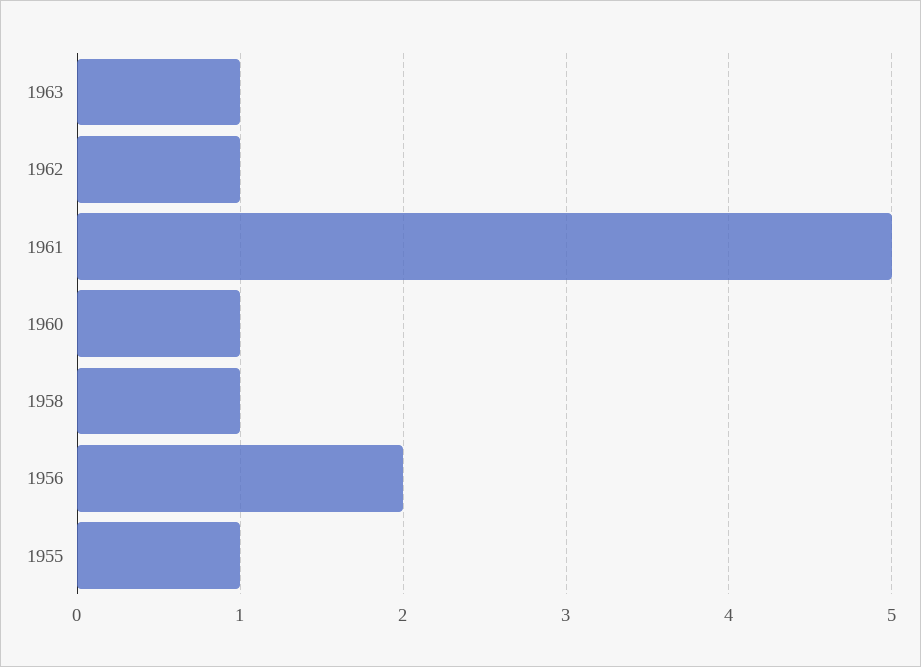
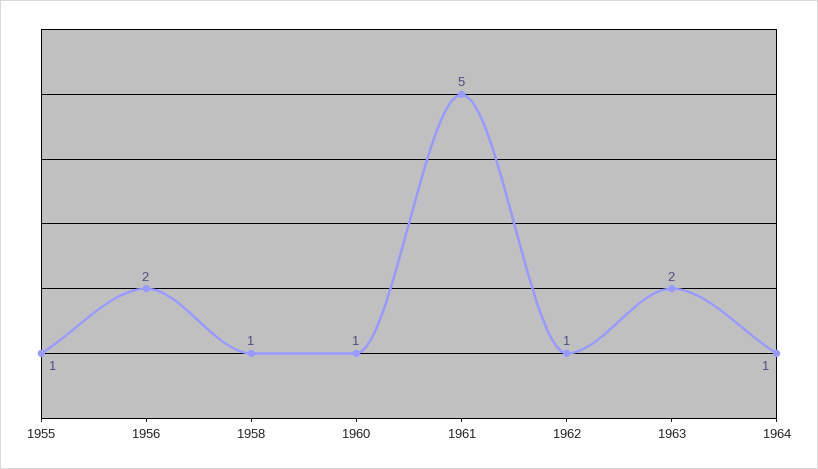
1963: 1 -> 2
1964: none -> 1

